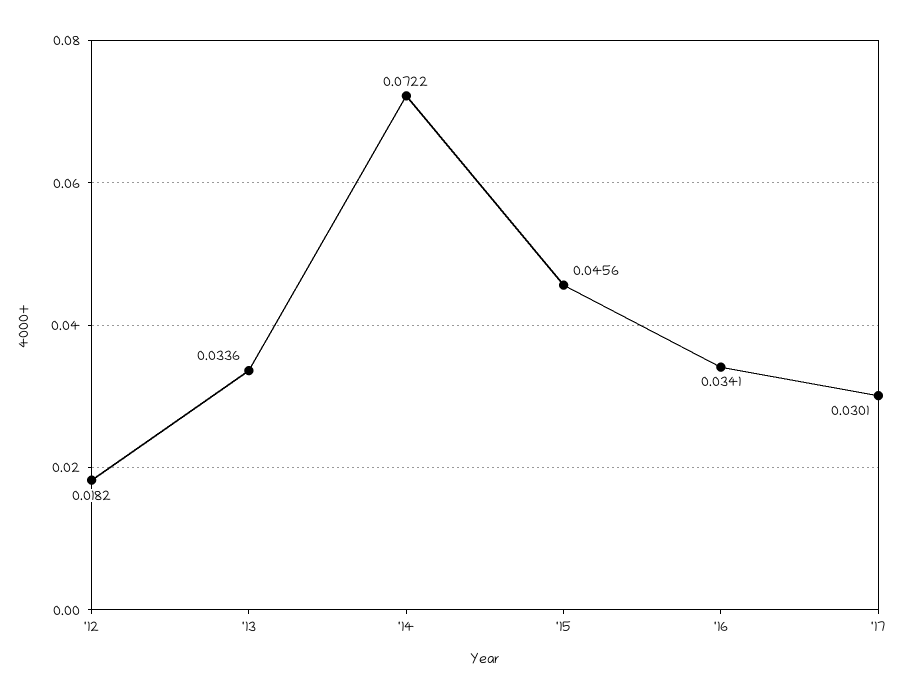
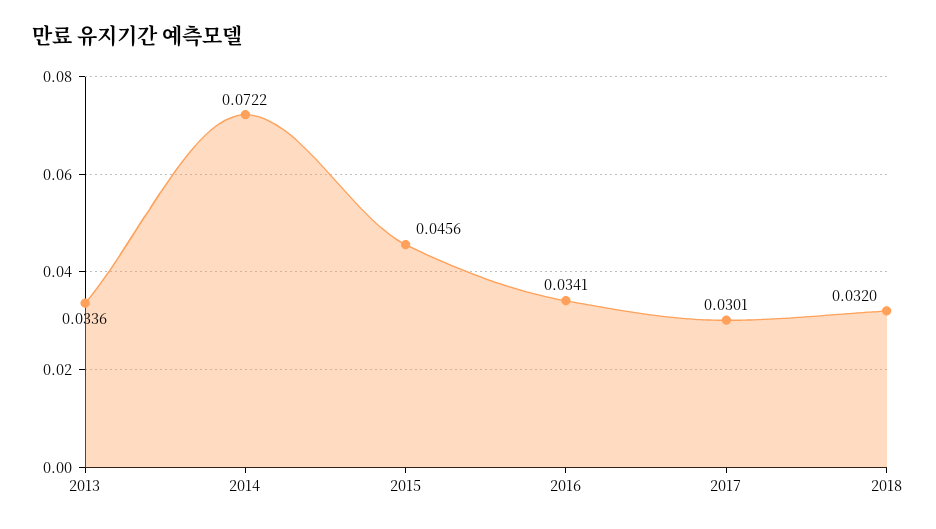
'12: 0.0182 -> none
2018: none -> 0.032

